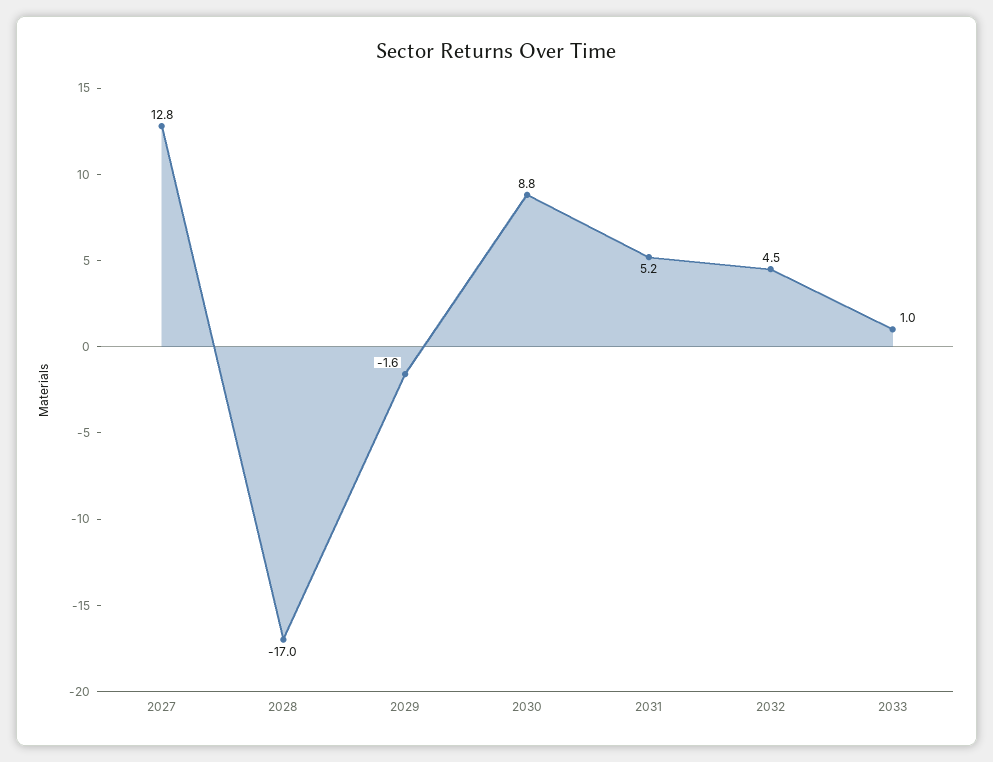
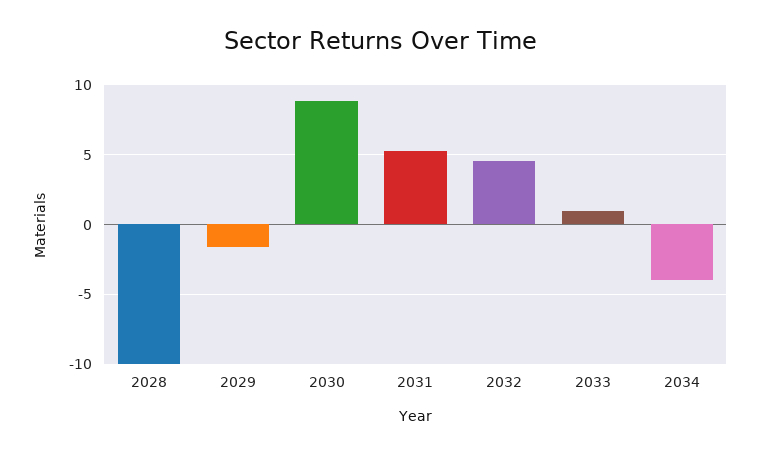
2027: 12.8 -> none
2028: -17 -> -10
2034: none -> -4

